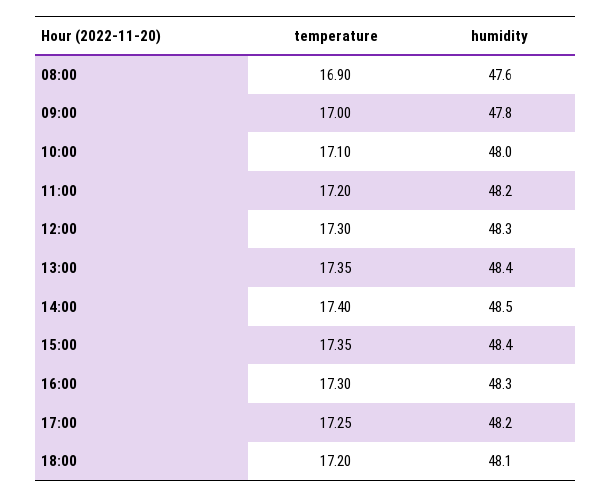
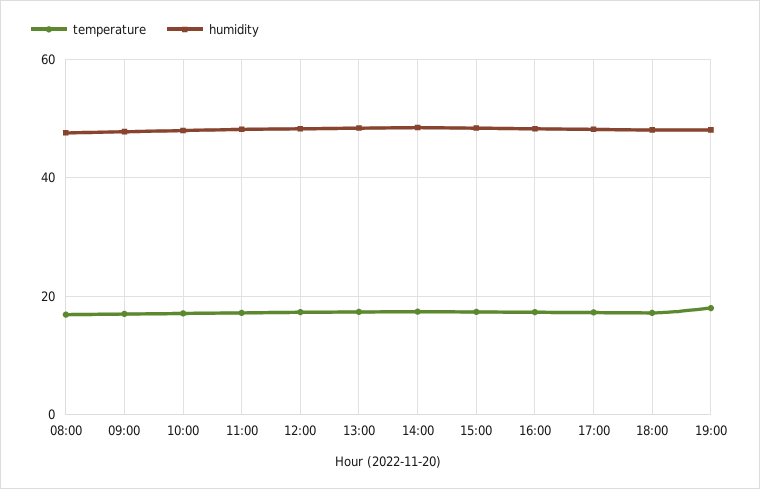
temperature, 19:00: none -> 18
humidity, 19:00: none -> 48

